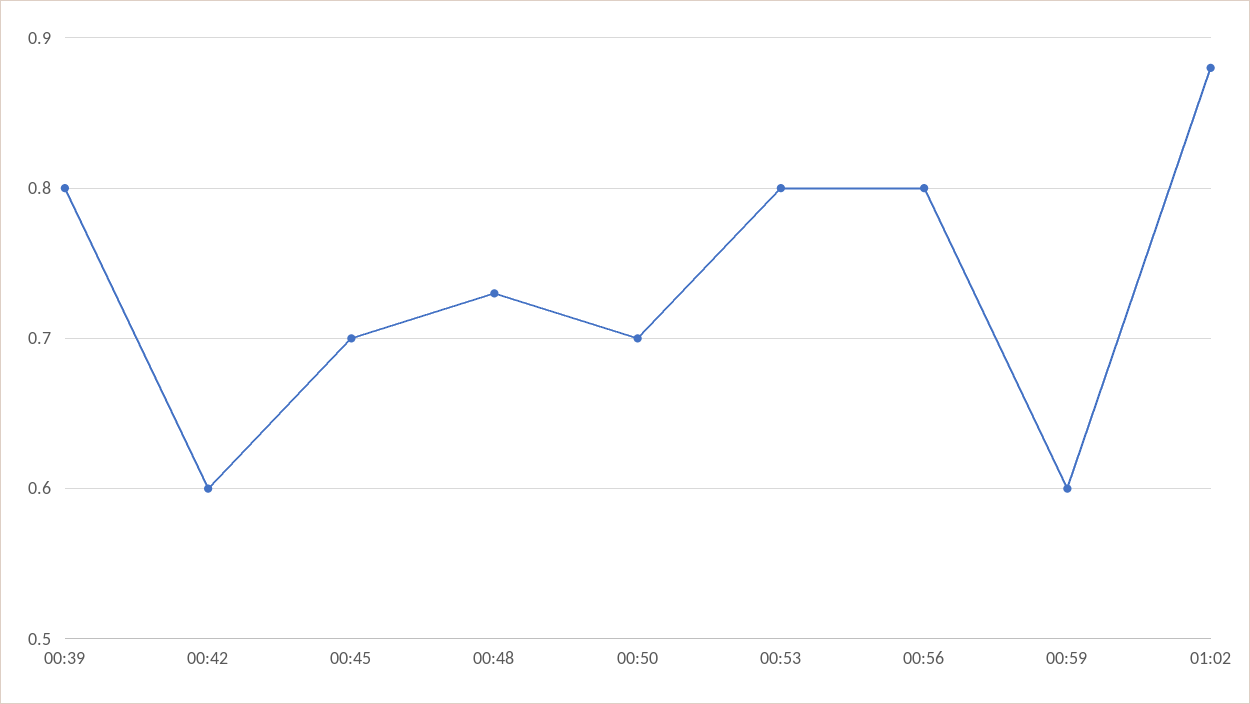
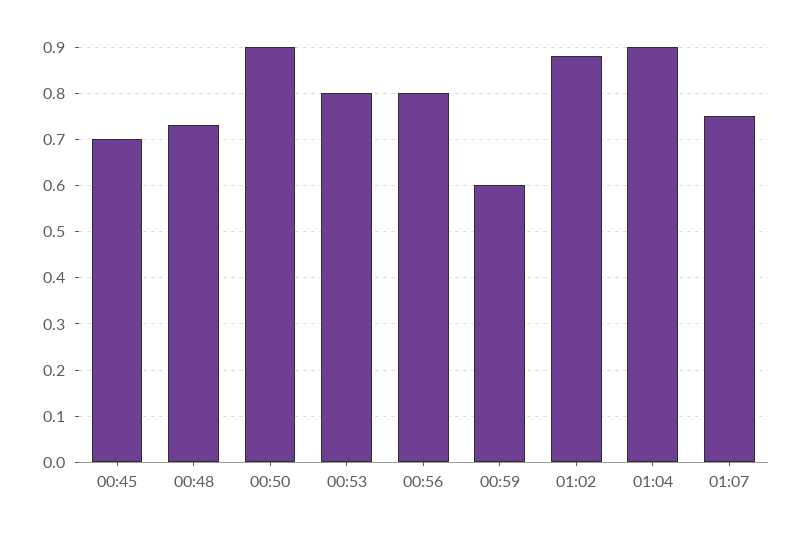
00:39: 0.8 -> none
00:42: 0.6 -> none
00:50: 0.7 -> 0.9
01:04: none -> 0.9
01:07: none -> 0.75

